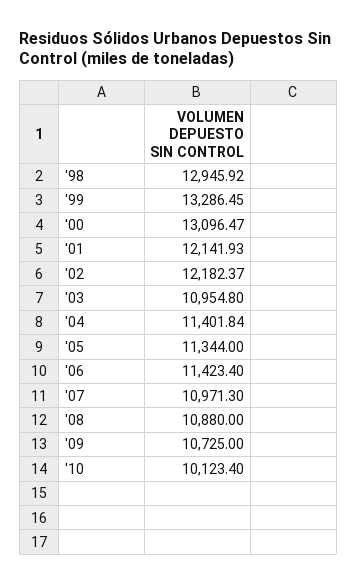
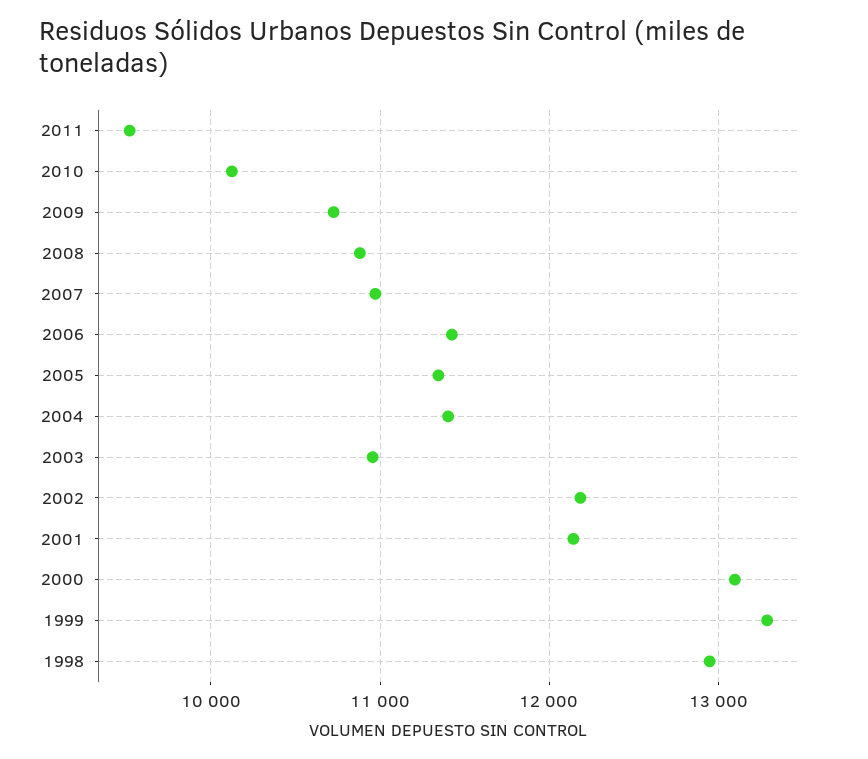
2011: none -> 9500

